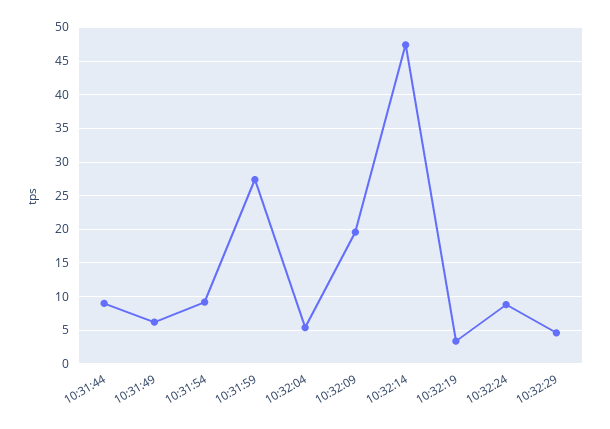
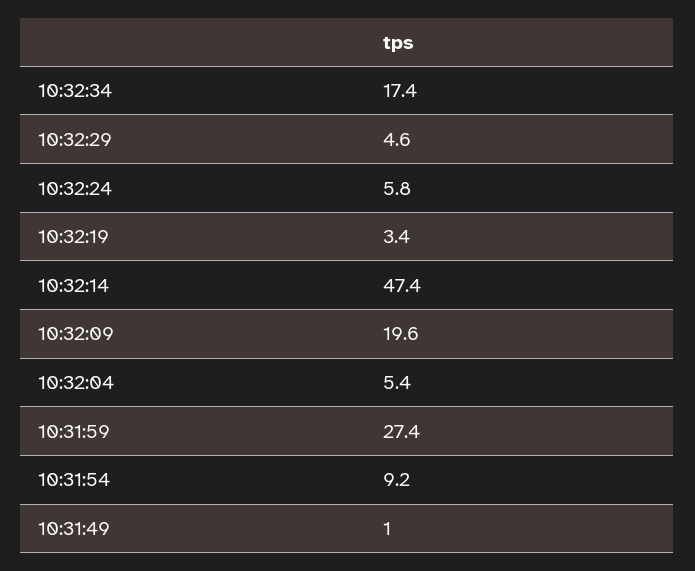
10:31:44: 9 -> none
10:31:49: 6 -> 1
10:32:24: 9 -> 5.8
10:32:34: none -> 17.4

